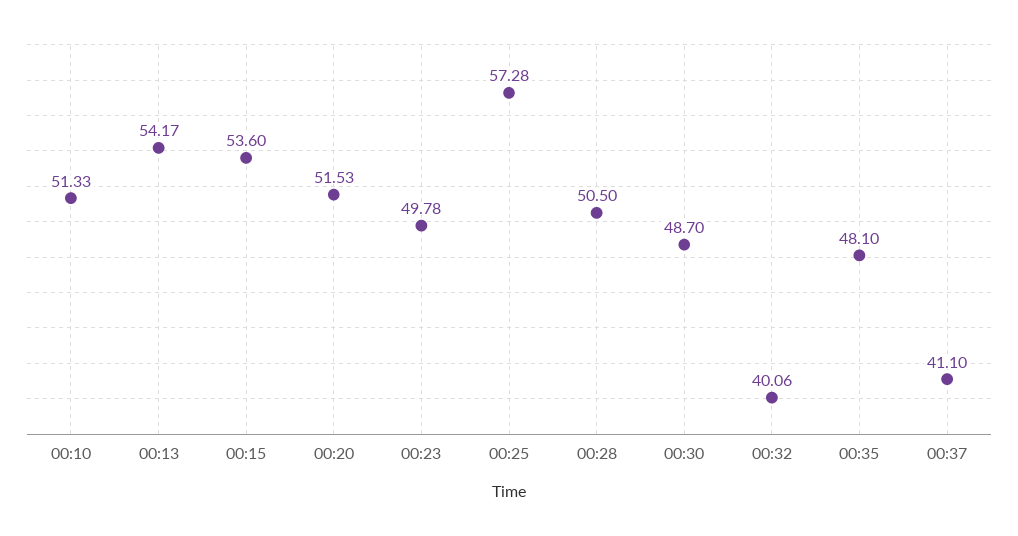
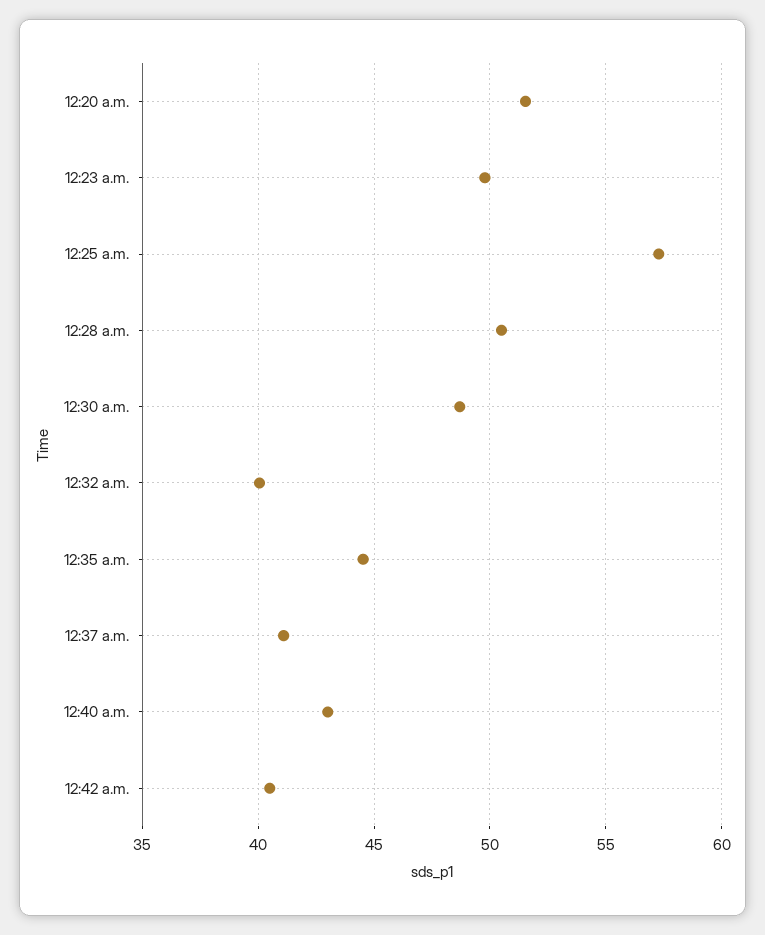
00:10: 51.33 -> none
00:13: 54.17 -> none
00:15: 53.6 -> none
00:35: 48.1 -> 44.5
12:40 a.m.: none -> 43
12:42 a.m.: none -> 40.5

